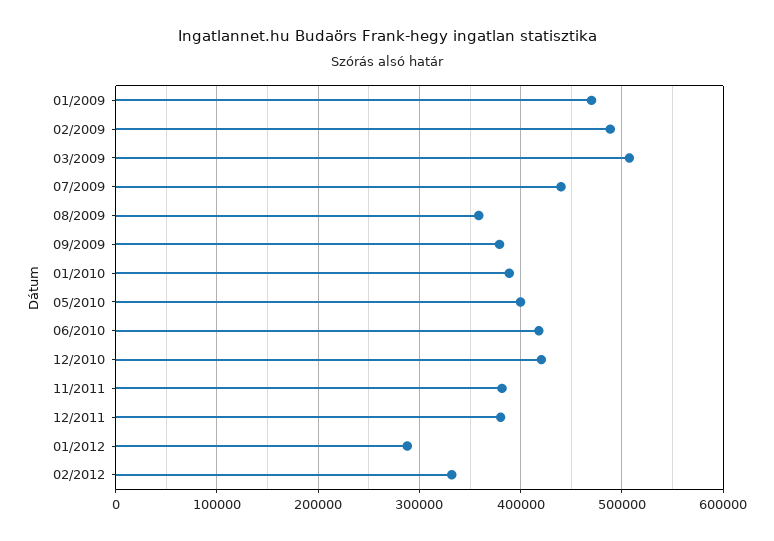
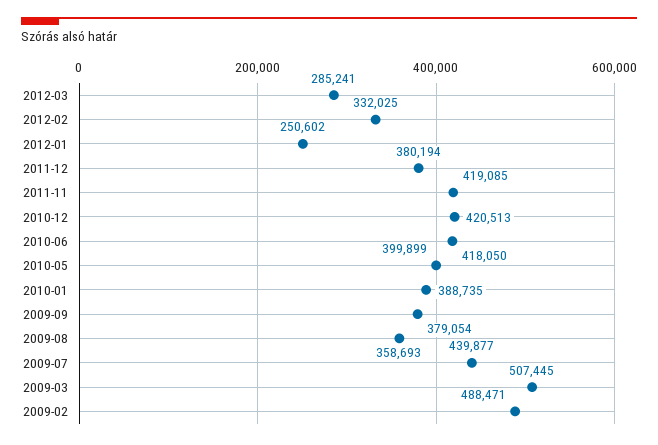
01/2009: 470000 -> none
11/2011: 380000 -> 419085
01/2012: 290000 -> 250602
2012-03: none -> 285241

